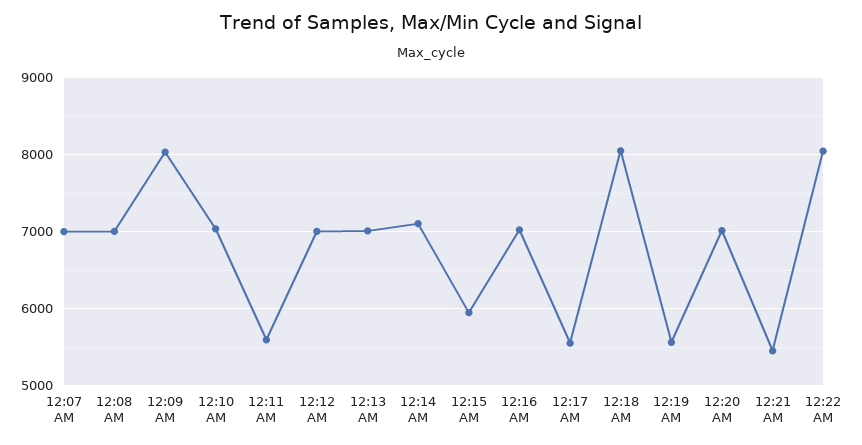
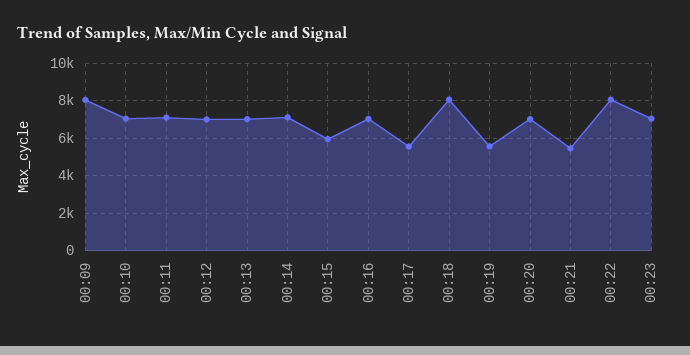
12:07 AM: 7000 -> none
12:08 AM: 7000 -> none
12:11 AM: 5600 -> 7000
00:23: none -> 7000

